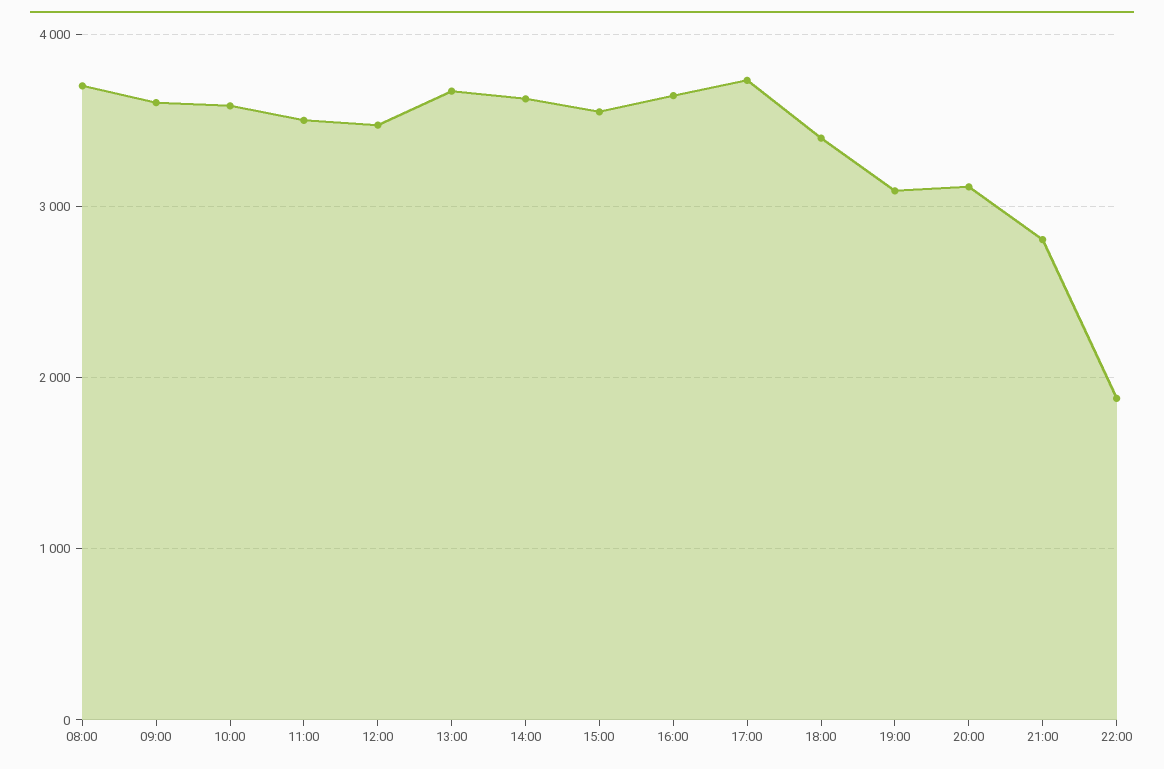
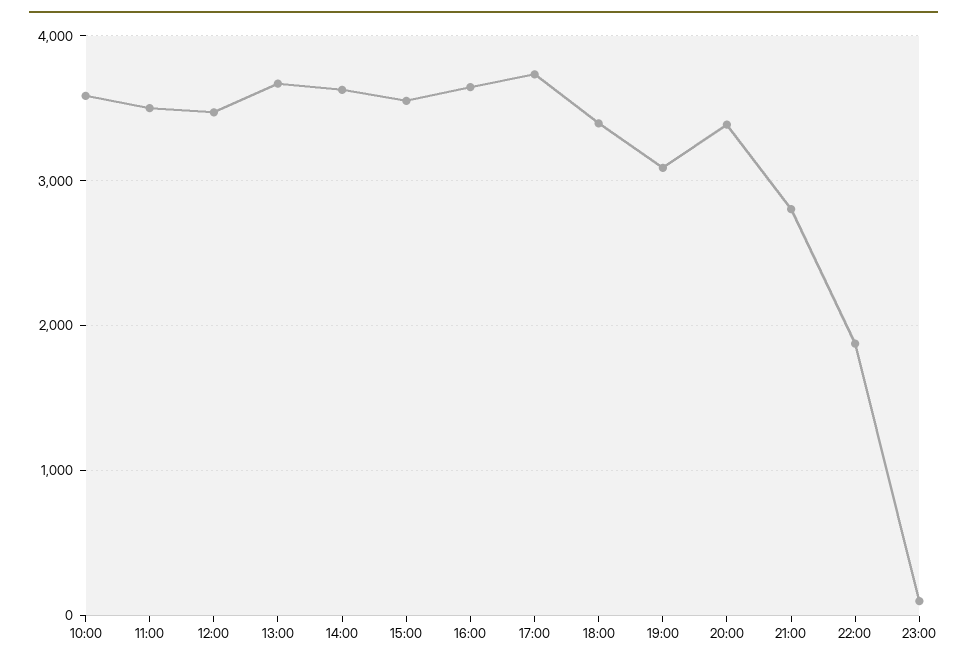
08:00: 3700 -> none
09:00: 3600 -> none
20:00: 3100 -> 3400
23:00: none -> 100

